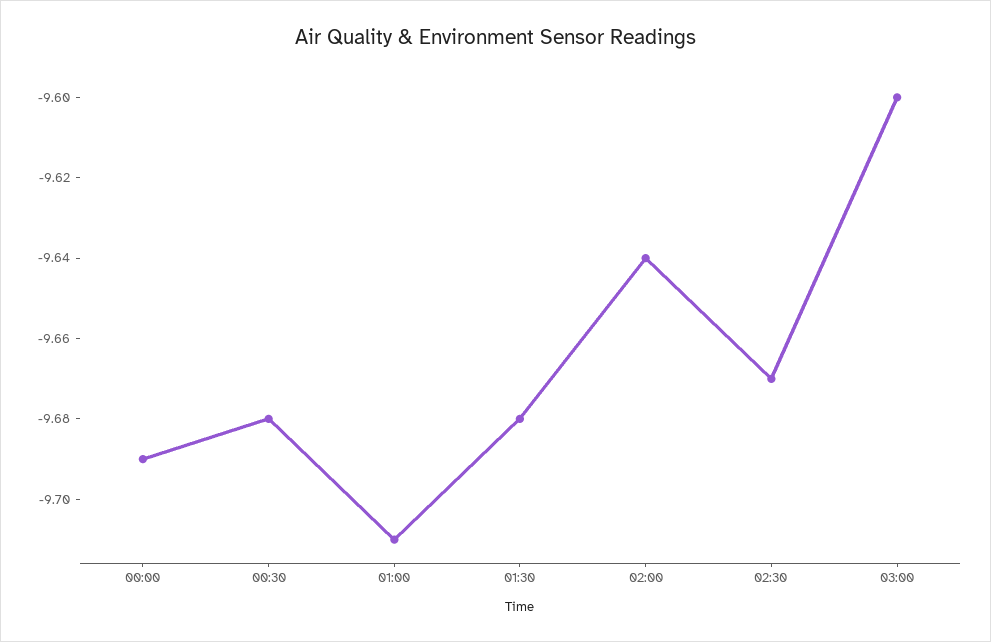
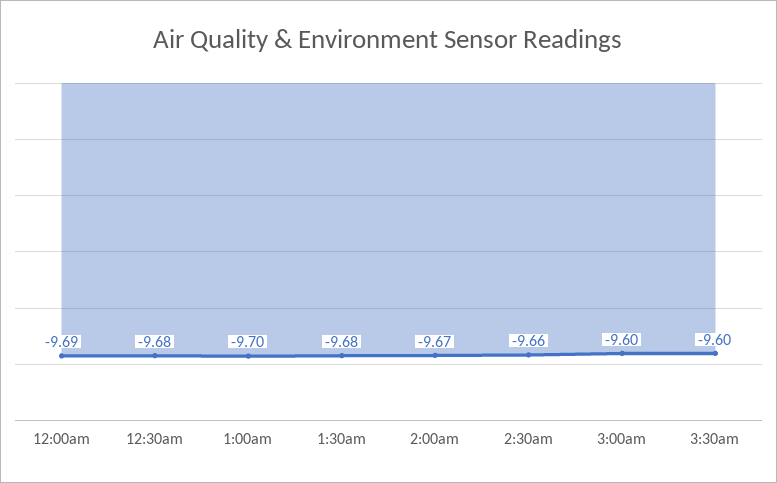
01:00: -9.71 -> -9.7
02:00: -9.64 -> -9.67
02:30: -9.67 -> -9.66
3:30am: none -> -9.6

